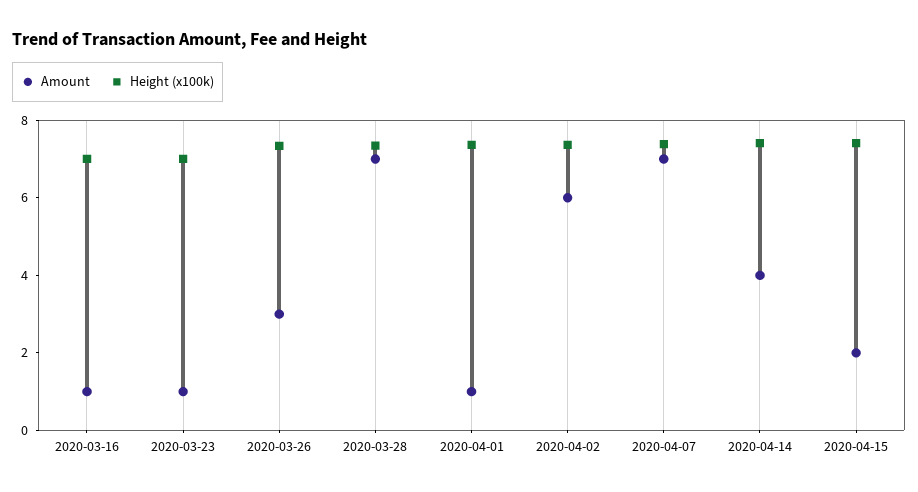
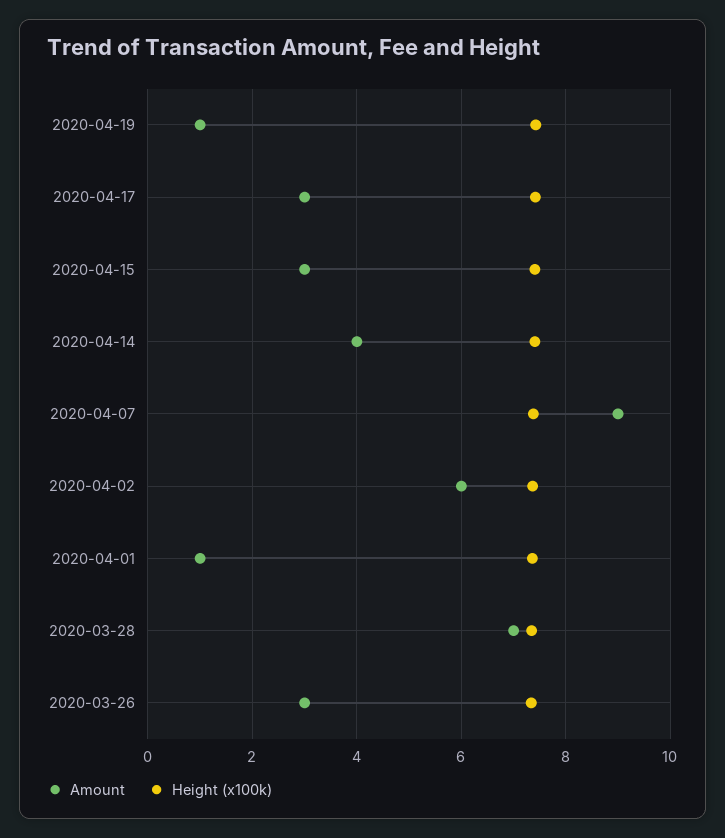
Amount, 2020-03-16: 1 -> none
Height (x100k), 2020-03-16: 7 -> none
Amount, 2020-03-23: 1 -> none
Height (x100k), 2020-03-23: 7 -> none
Amount, 2020-04-07: 7 -> 9
Amount, 2020-04-15: 2 -> 3
Amount, 2020-04-19: none -> 1
Height (x100k), 2020-04-19: none -> 7.4
Amount, 2020-04-17: none -> 3
Height (x100k), 2020-04-17: none -> 7.4

